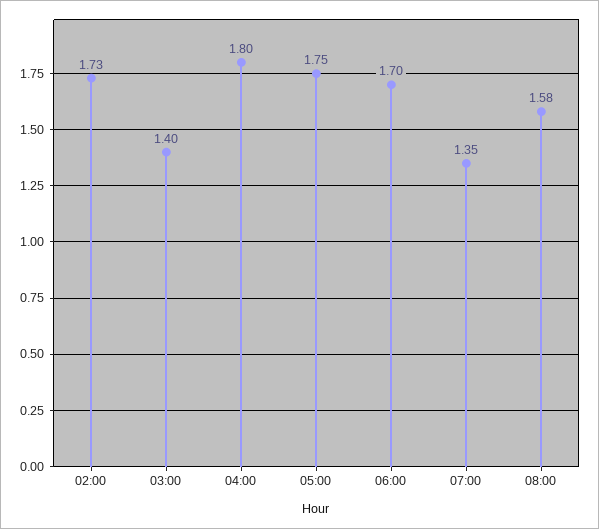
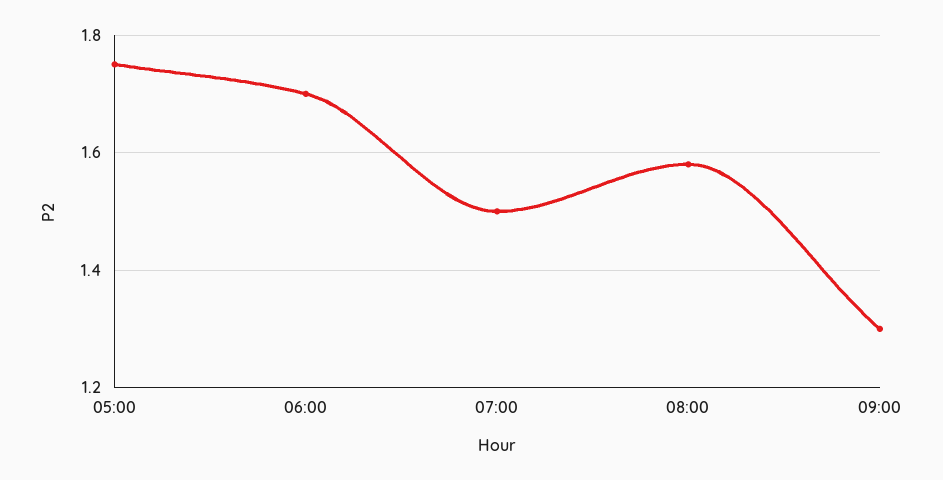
02:00: 1.73 -> none
03:00: 1.4 -> none
04:00: 1.8 -> none
07:00: 1.35 -> 1.5
09:00: none -> 1.3

